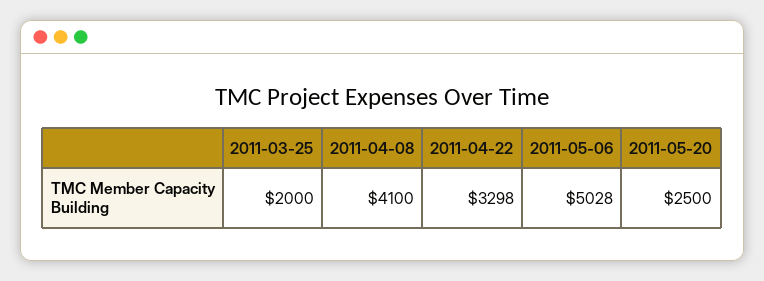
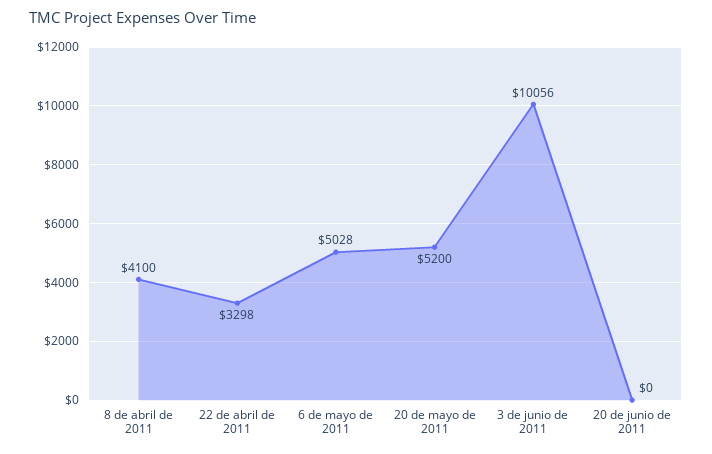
2011-03-25: 2000 -> none
2011-05-20: 2500 -> 5200
3 de junio de 2011: none -> 10056
20 de junio de 2011: none -> 0

